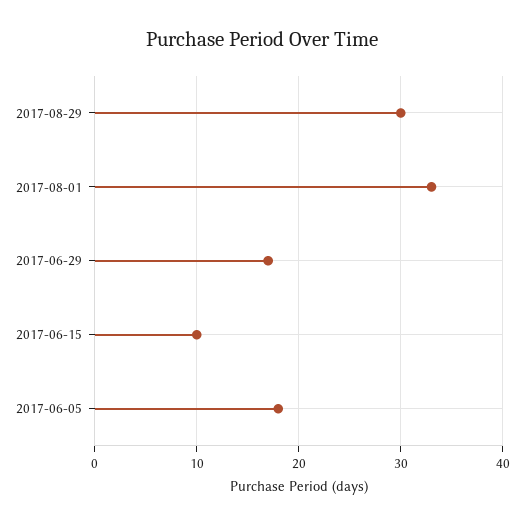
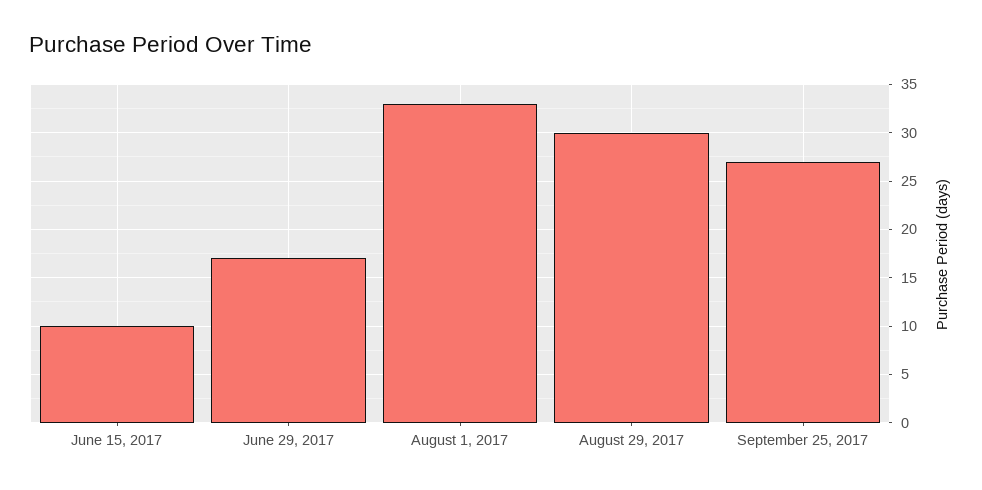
2017-06-05: 18 -> none
September 25, 2017: none -> 27

